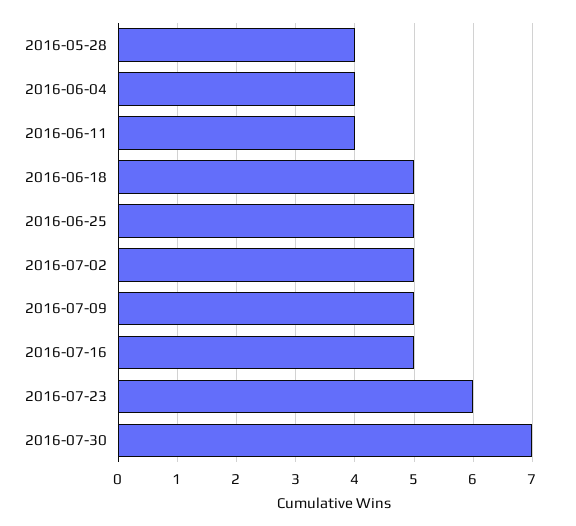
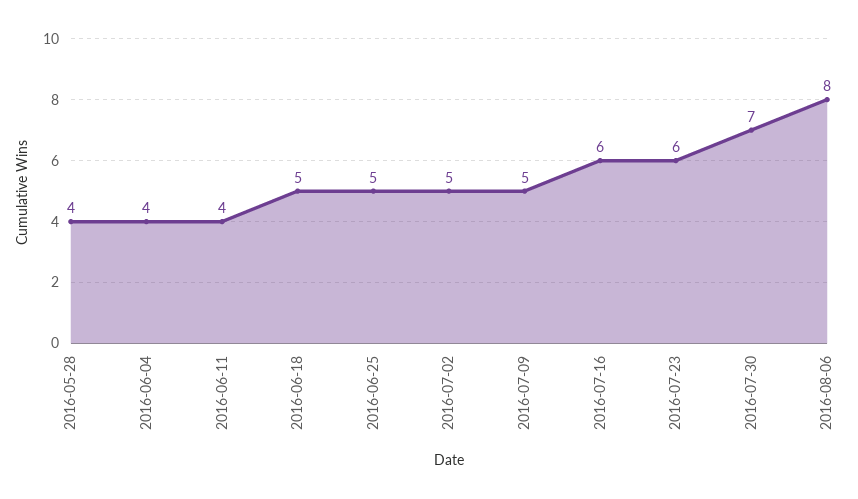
2016-07-16: 5 -> 6
2016-08-06: none -> 8

